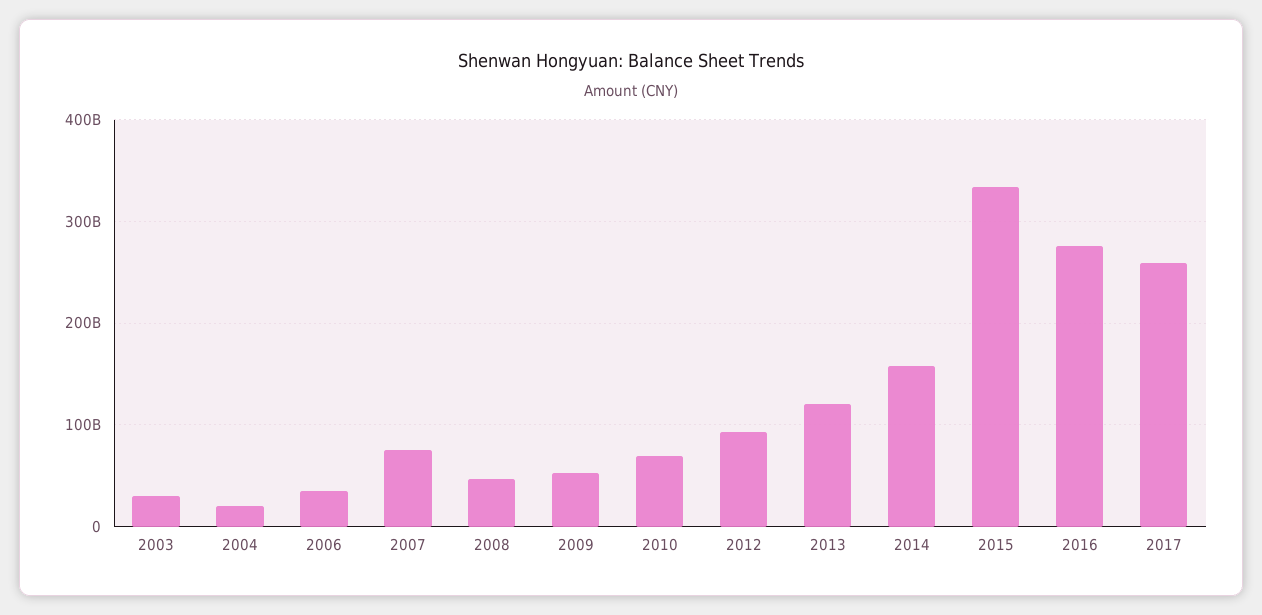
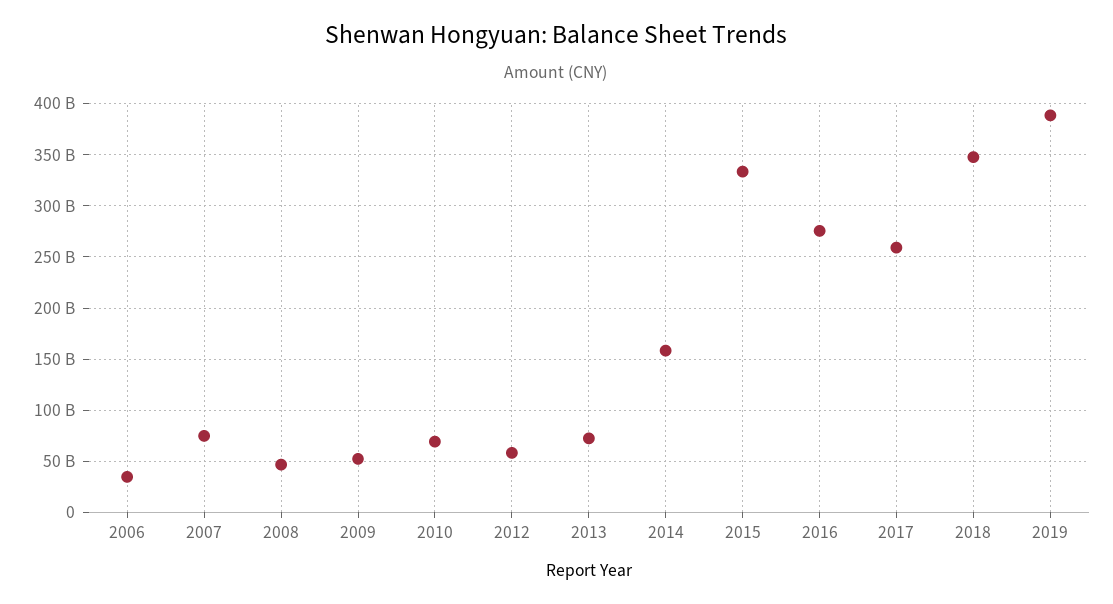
2003: 30000000000 -> none
2004: 20000000000 -> none
2012: 90000000000 -> 60000000000
2013: 120000000000 -> 70000000000
2018: none -> 350000000000
2019: none -> 390000000000

